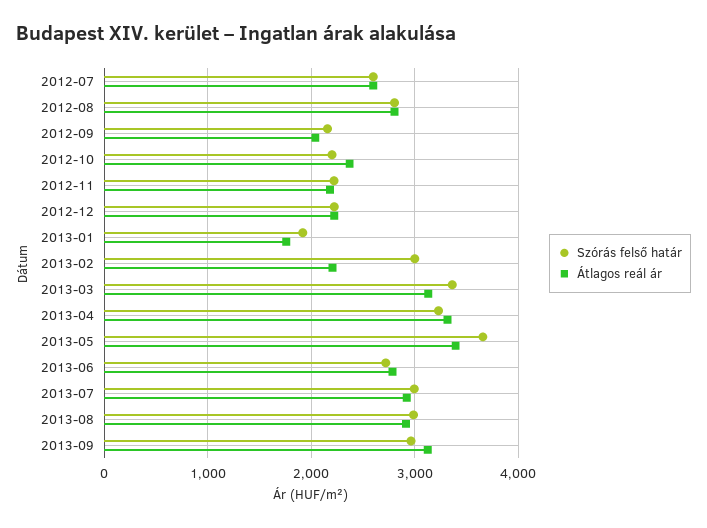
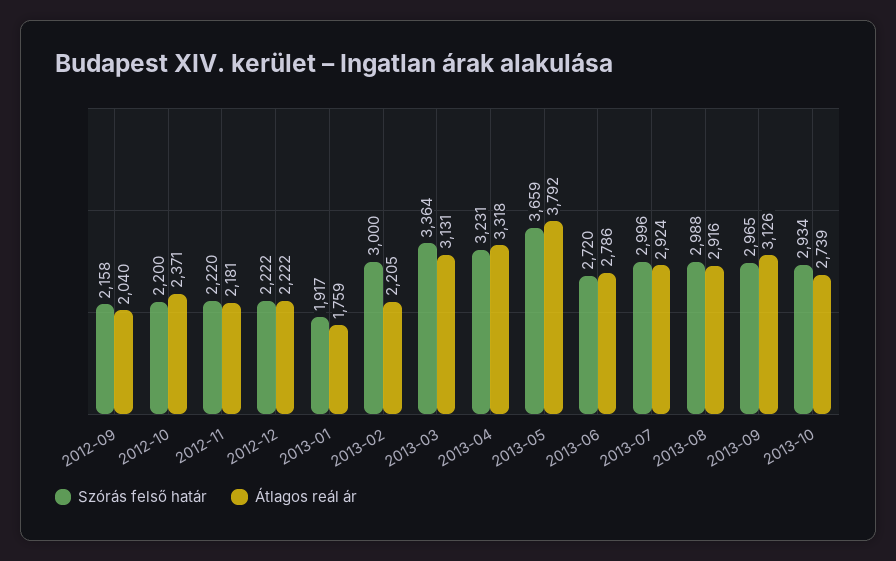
Szórás felső határ, 2012-07: 2600 -> none
Átlagos reál ár, 2012-07: 2600 -> none
Szórás felső határ, 2012-08: 2800 -> none
Átlagos reál ár, 2012-08: 2800 -> none
Átlagos reál ár, 2013-05: 3400 -> 3792
Szórás felső határ, 2013-10: none -> 2934
Átlagos reál ár, 2013-10: none -> 2739

